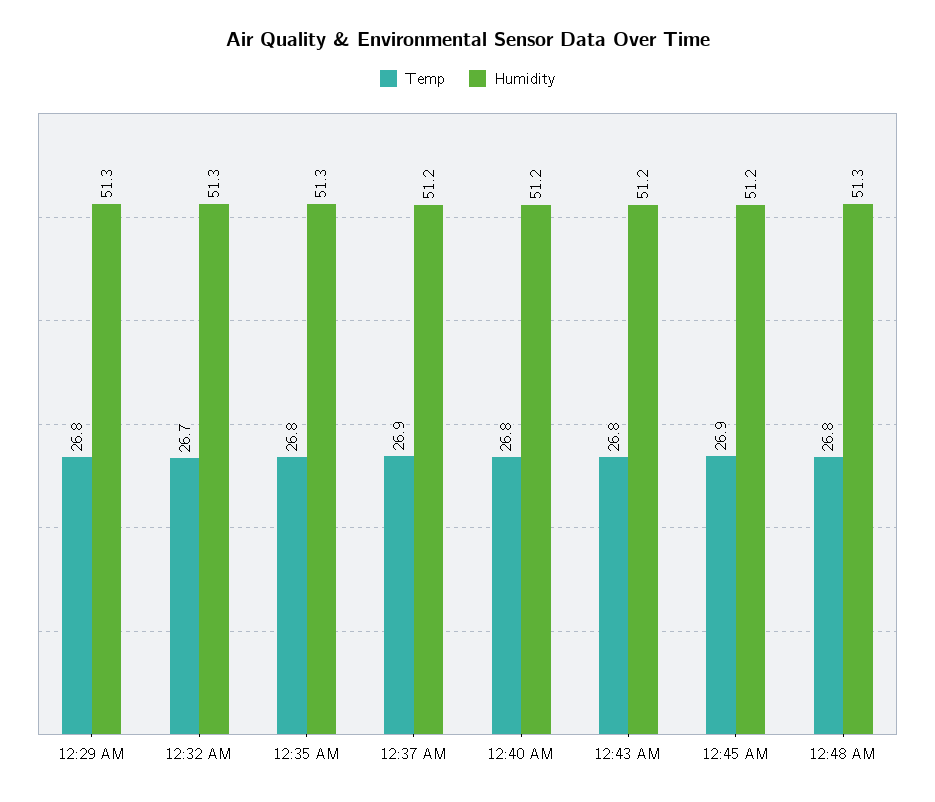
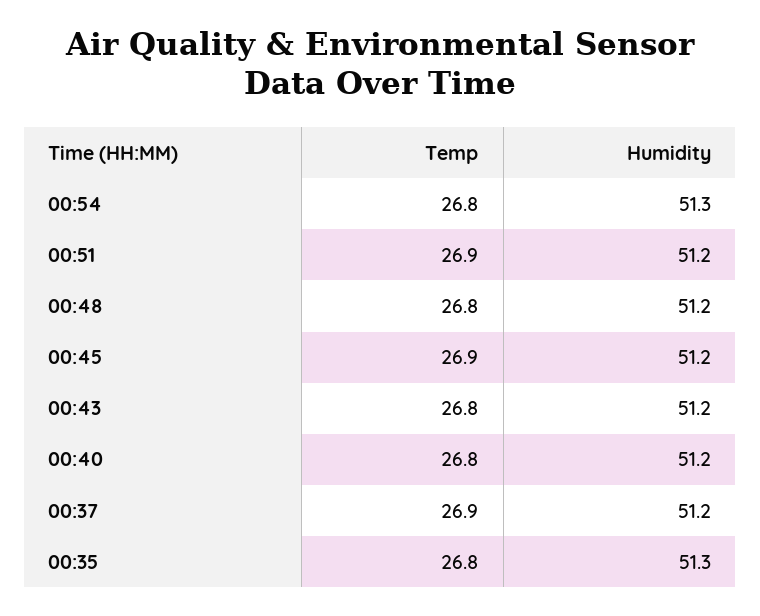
Temp, 12:29 AM: 26.8 -> none
Humidity, 12:29 AM: 51.3 -> none
Temp, 12:32 AM: 26.7 -> none
Humidity, 12:32 AM: 51.3 -> none
Humidity, 12:48 AM: 51.3 -> 51.2
Temp, 00:54: none -> 26.8
Humidity, 00:54: none -> 51.3
Temp, 00:51: none -> 26.9
Humidity, 00:51: none -> 51.2

